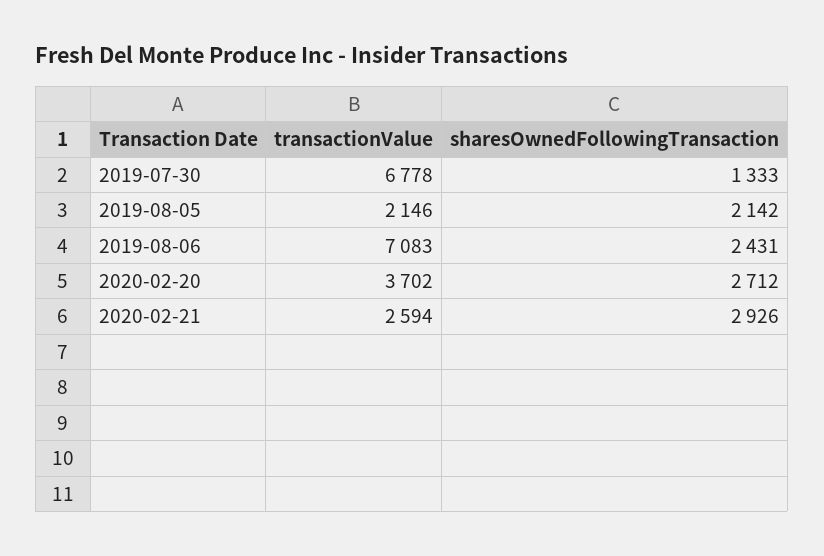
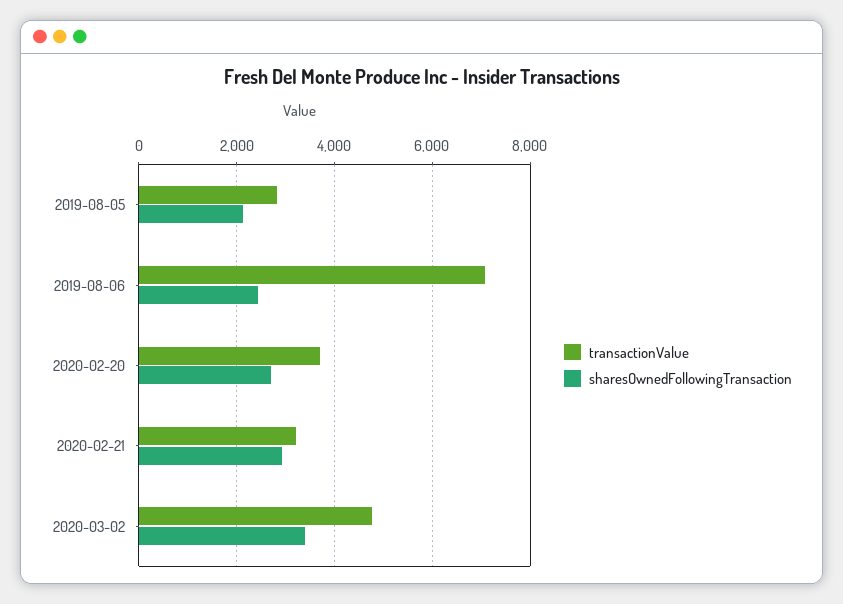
transactionValue, 2019-07-30: 6778 -> none
sharesOwnedFollowingTransaction, 2019-07-30: 1333 -> none
transactionValue, 2019-08-05: 2146 -> 2800
transactionValue, 2020-02-21: 2594 -> 3200
transactionValue, 2020-03-02: none -> 4800
sharesOwnedFollowingTransaction, 2020-03-02: none -> 3400

